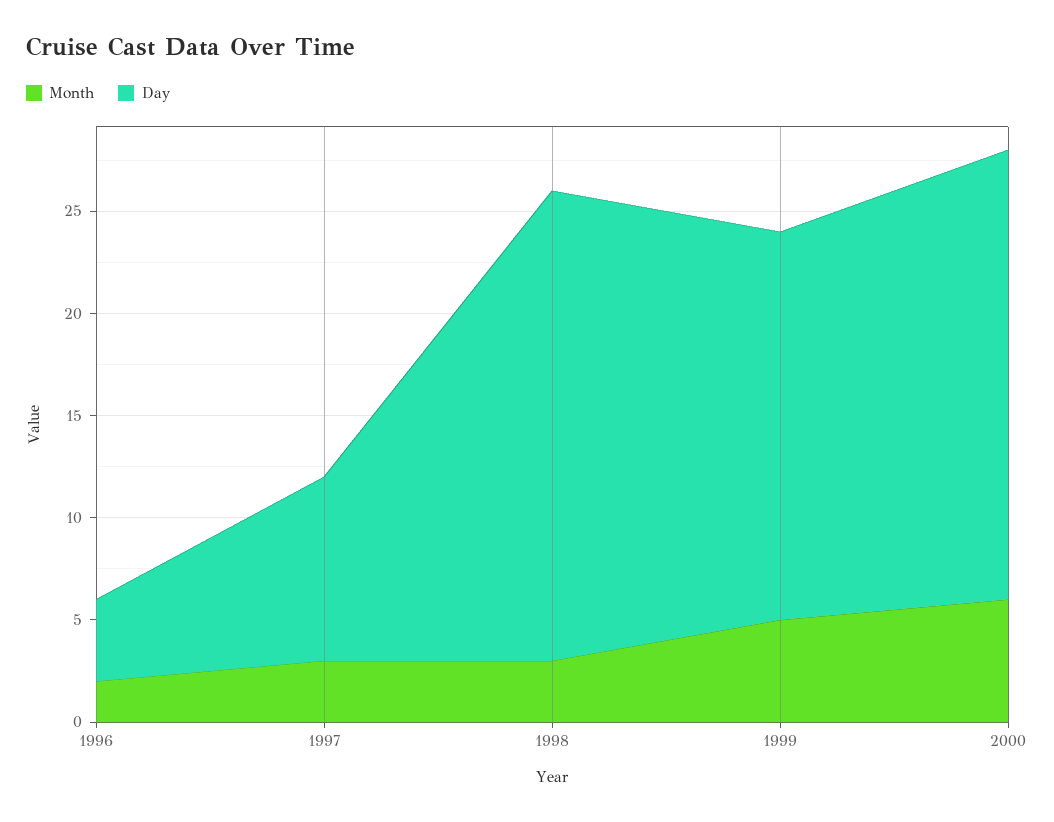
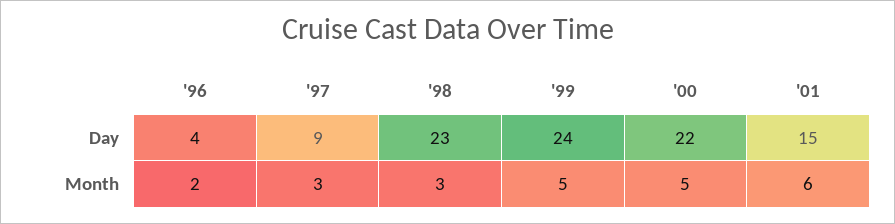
Day, 1999: 19 -> 24
Month, 2000: 6 -> 5
Day, '01: none -> 15
Month, '01: none -> 6

